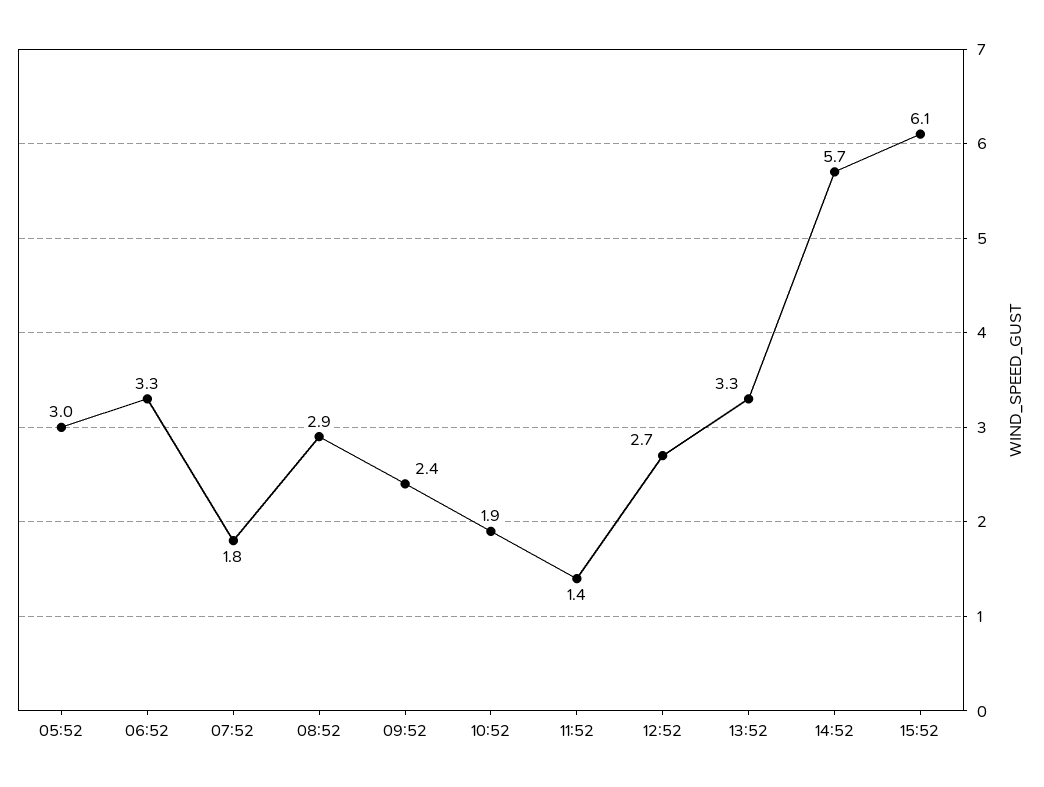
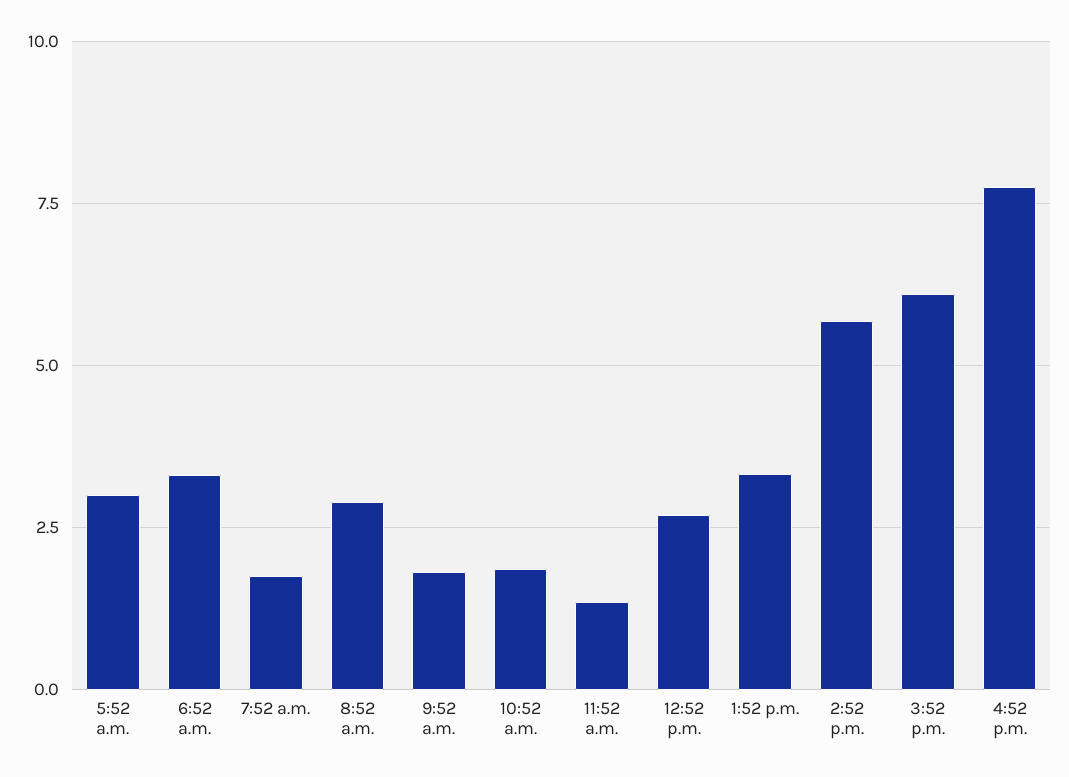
09:52: 2.4 -> 1.75
4:52 p.m.: none -> 7.75

